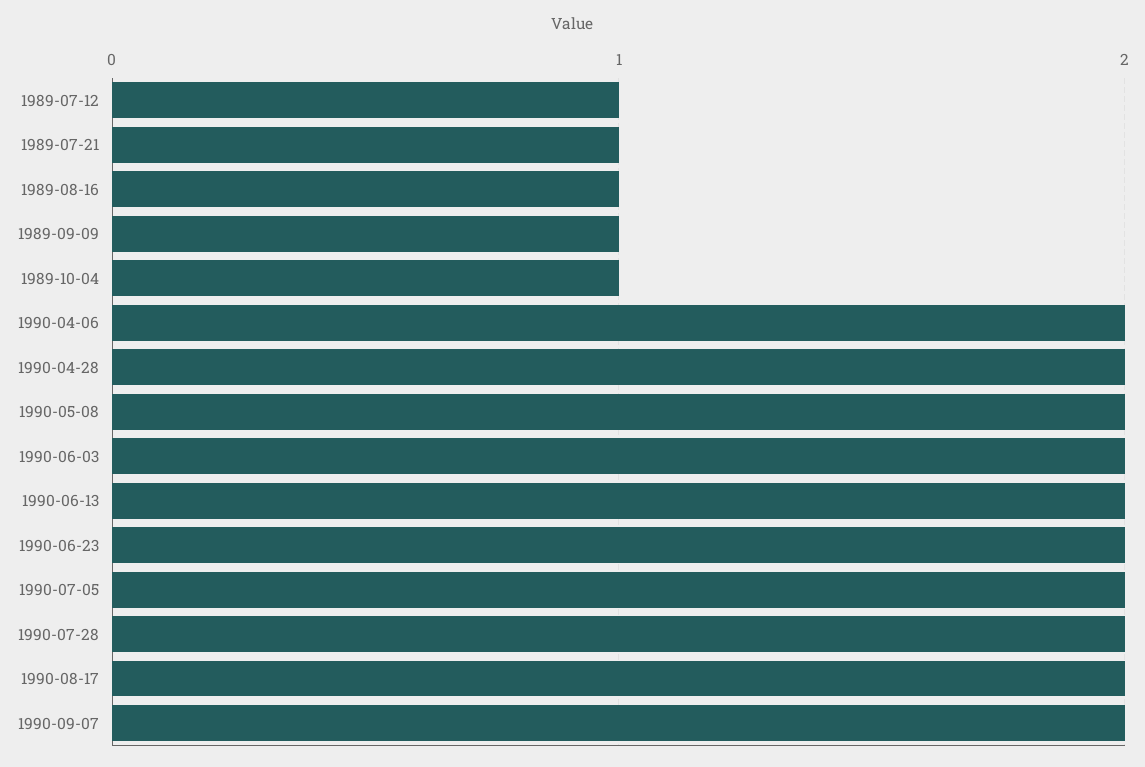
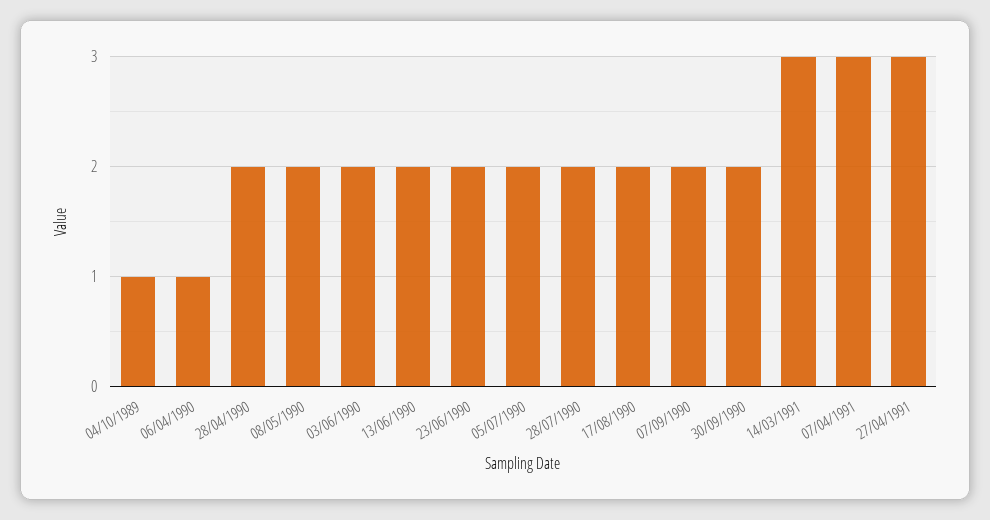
1989-07-12: 1 -> none
1989-07-21: 1 -> none
1989-08-16: 1 -> none
1989-09-09: 1 -> none
1990-04-06: 2 -> 1
30/09/1990: none -> 2
14/03/1991: none -> 3
07/04/1991: none -> 3
27/04/1991: none -> 3

